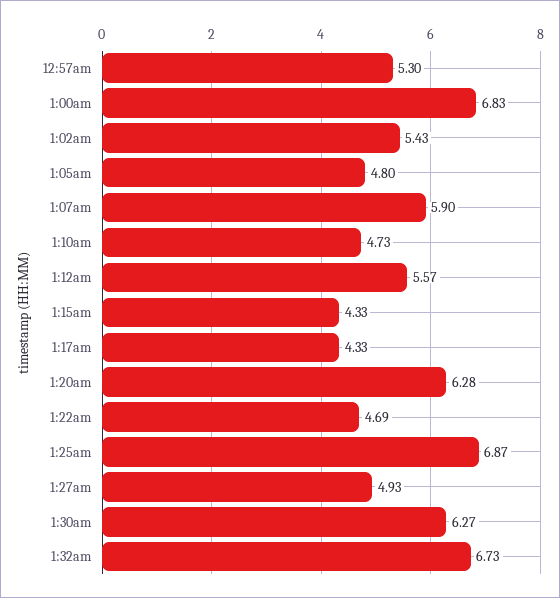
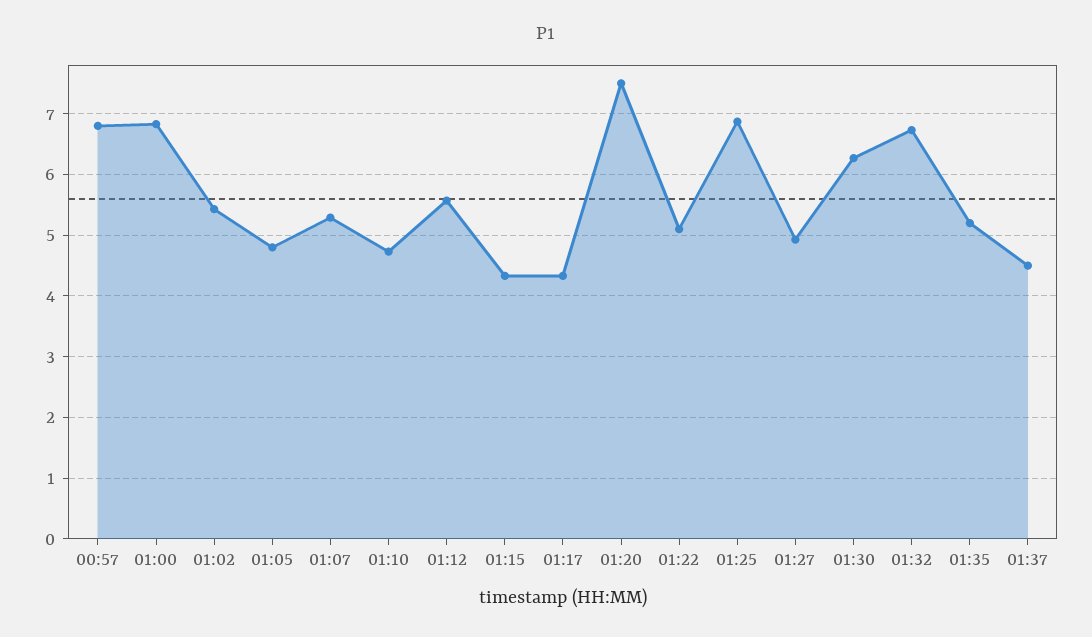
12:57am: 5.3 -> 6.8
1:07am: 5.9 -> 5.3
1:20am: 6.28 -> 7.5
1:22am: 4.69 -> 5.1
01:35: none -> 5.2
01:37: none -> 4.5

